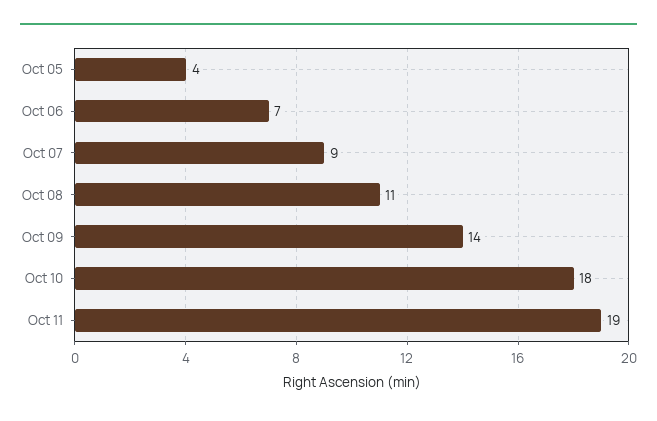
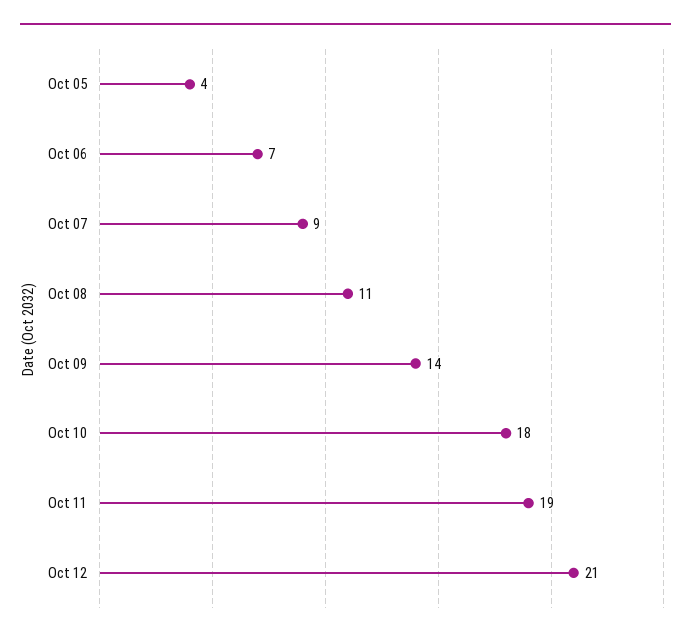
Oct 12: none -> 21

